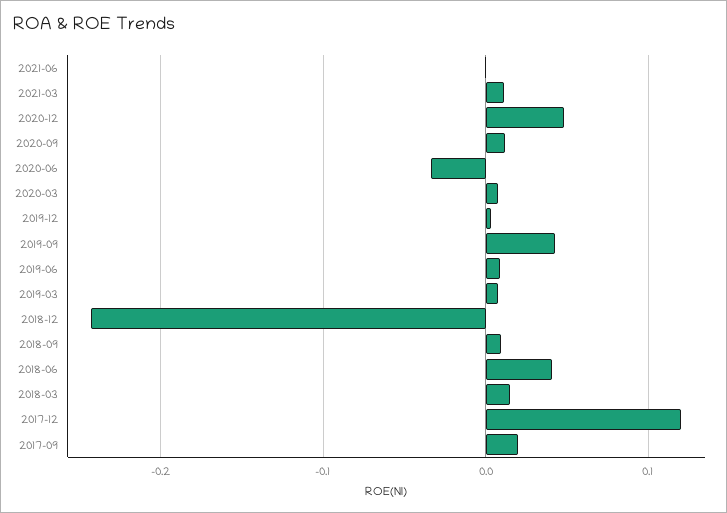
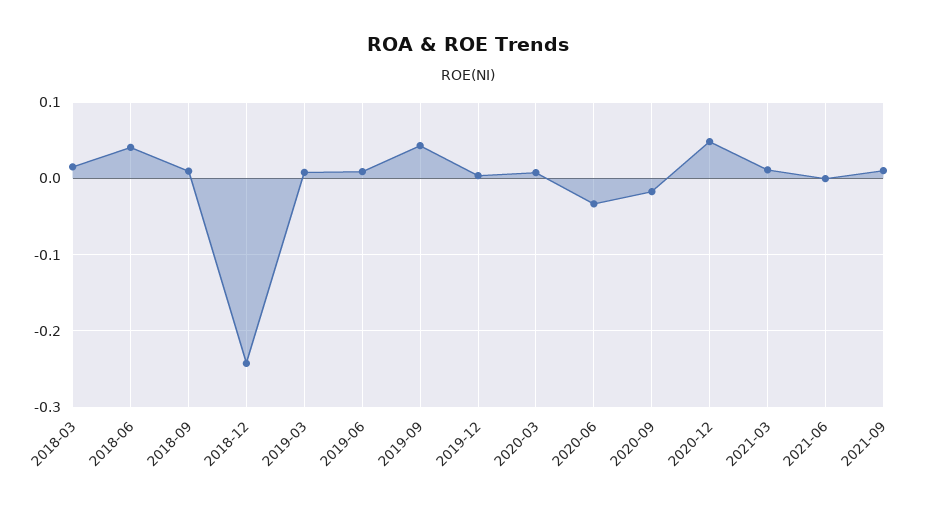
2020-09: 0.01 -> -0.02
2017-12: 0.12 -> none
2017-09: 0.02 -> none
2021-09: none -> 0.01

